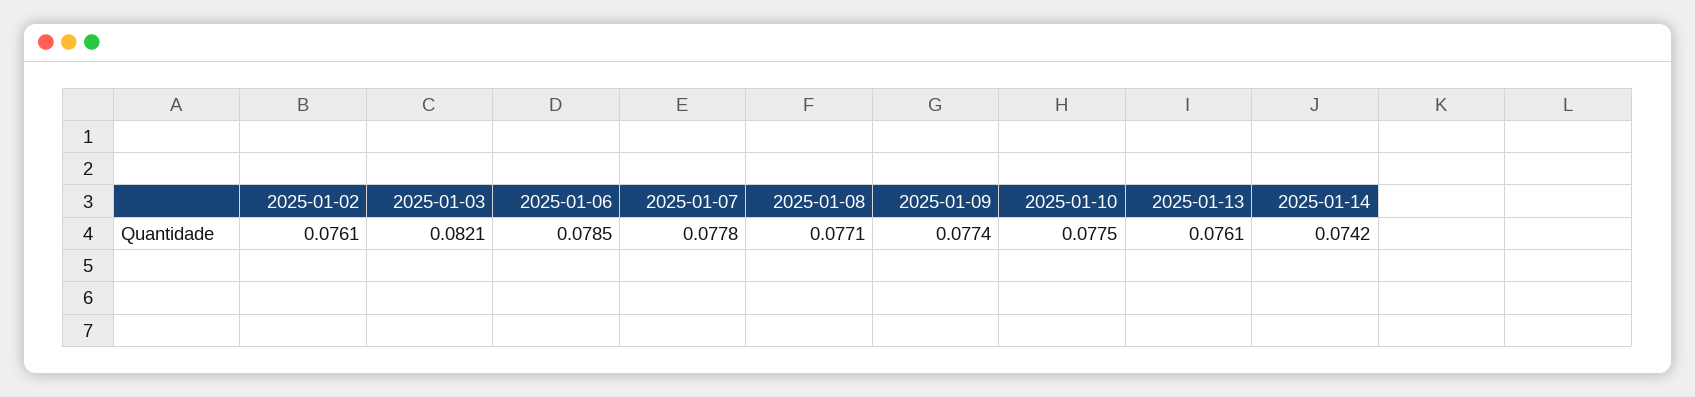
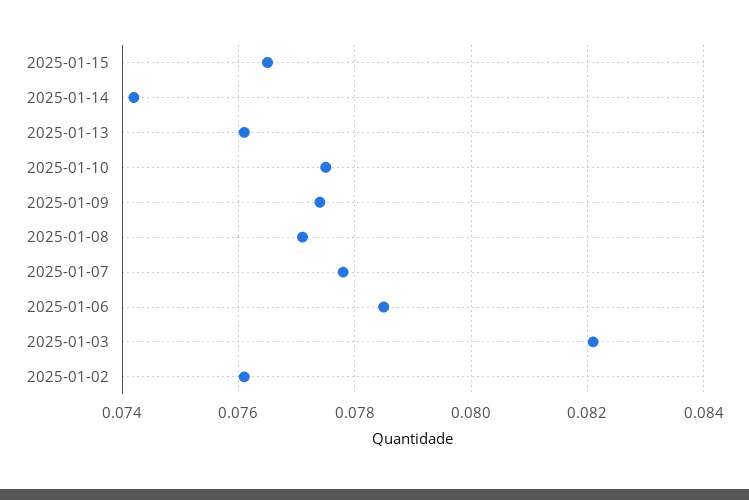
2025-01-15: none -> 0.0765

